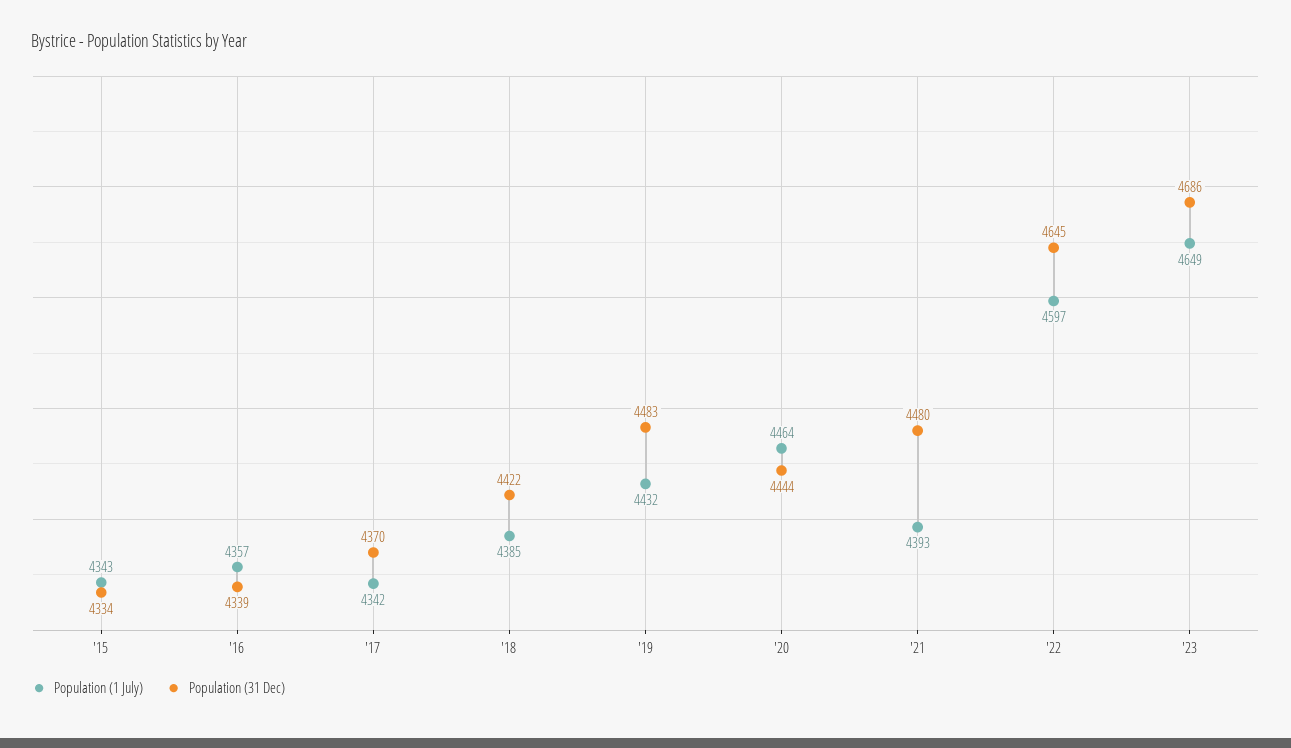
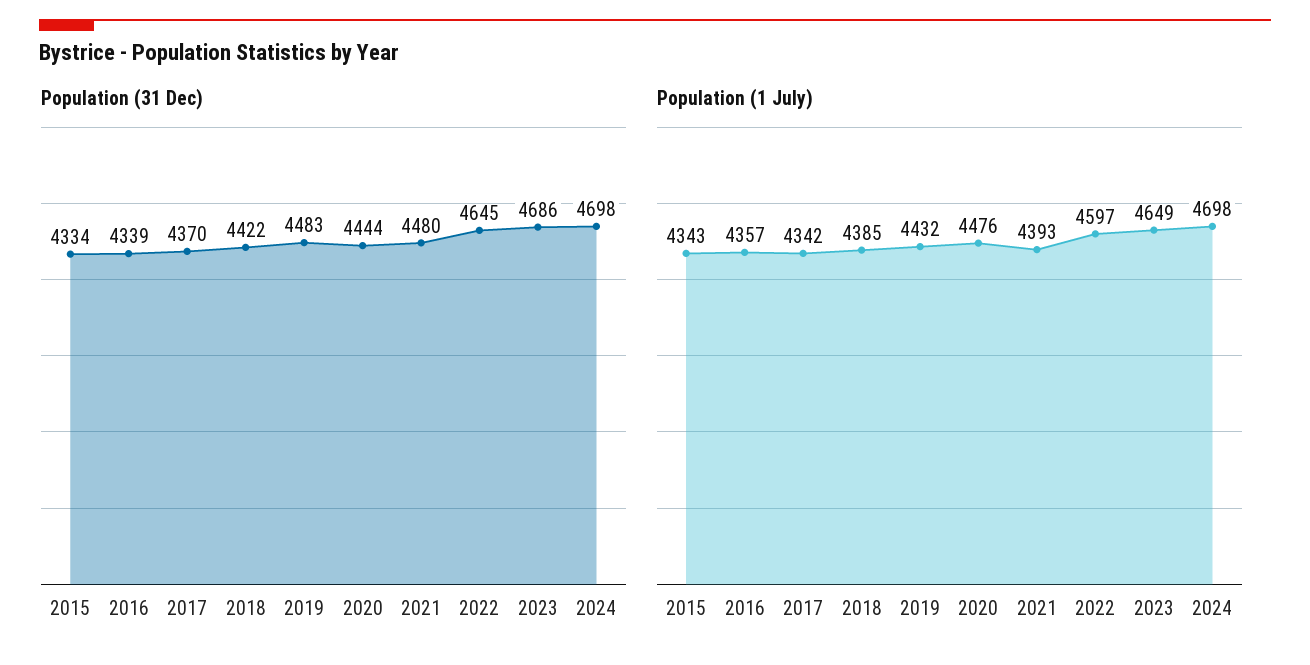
Population (1 July), '20: 4464 -> 4476
Population (31 Dec), 2024: none -> 4698
Population (1 July), 2024: none -> 4698

